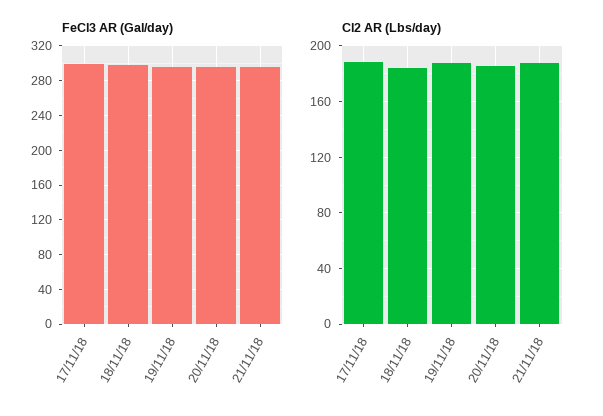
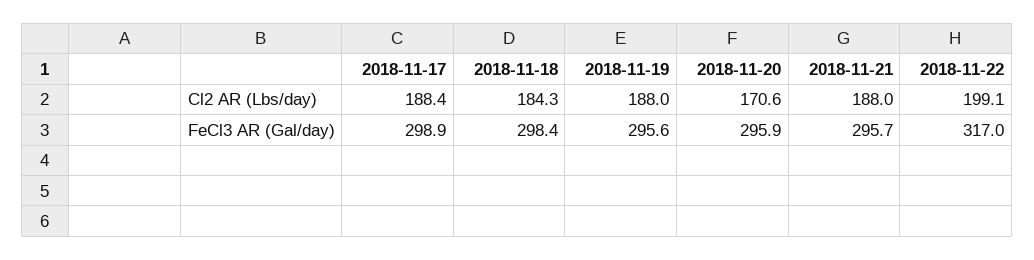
Cl2 AR (Lbs/day), 20/11/18: 185 -> 170.6
Cl2 AR (Lbs/day), 2018-11-22: none -> 199.1
FeCl3 AR (Gal/day), 2018-11-22: none -> 317

